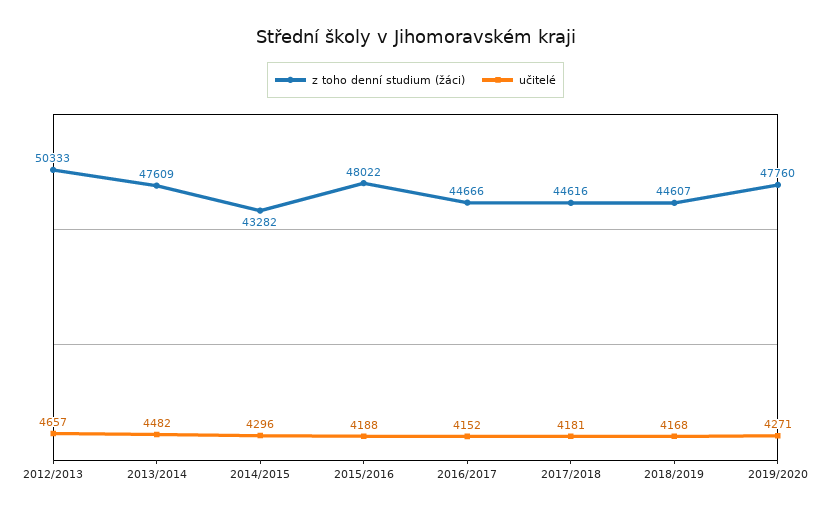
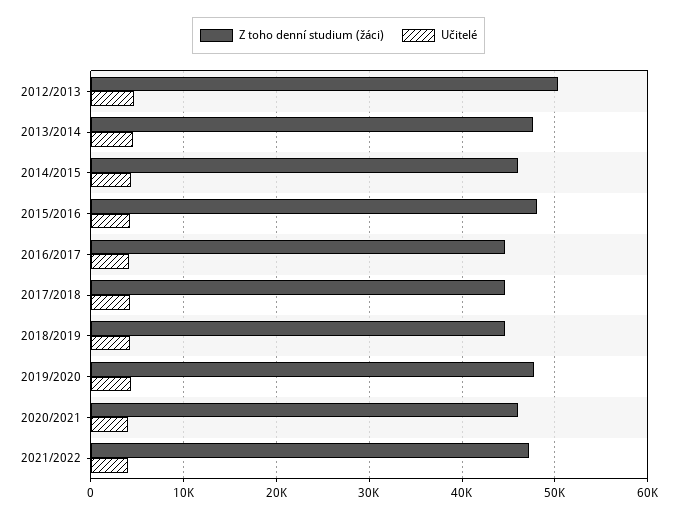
z toho denní studium (žáci), 2014/2015: 43282 -> 46000
z toho denní studium (žáci), 2020/2021: none -> 46000
učitelé, 2020/2021: none -> 4000
z toho denní studium (žáci), 2021/2022: none -> 47000
učitelé, 2021/2022: none -> 4000

